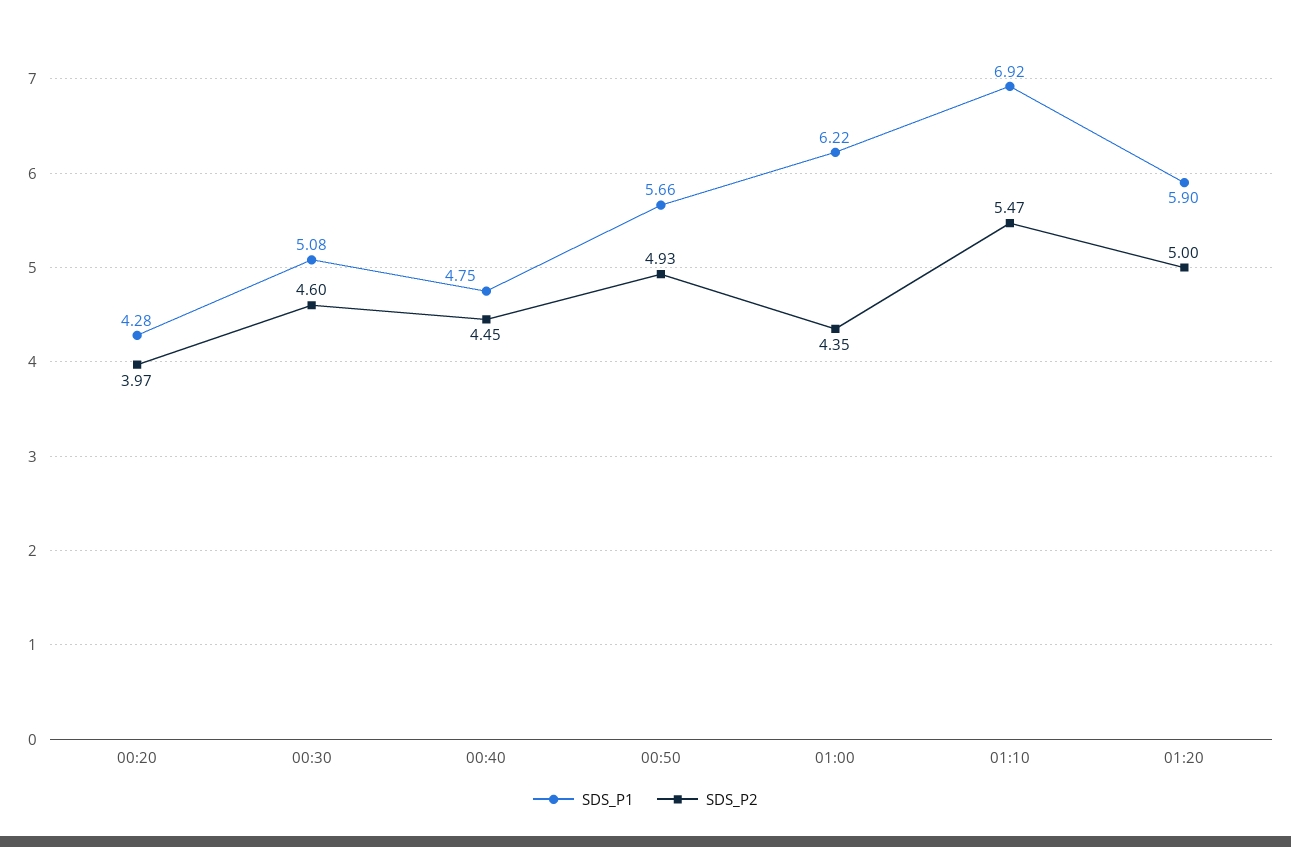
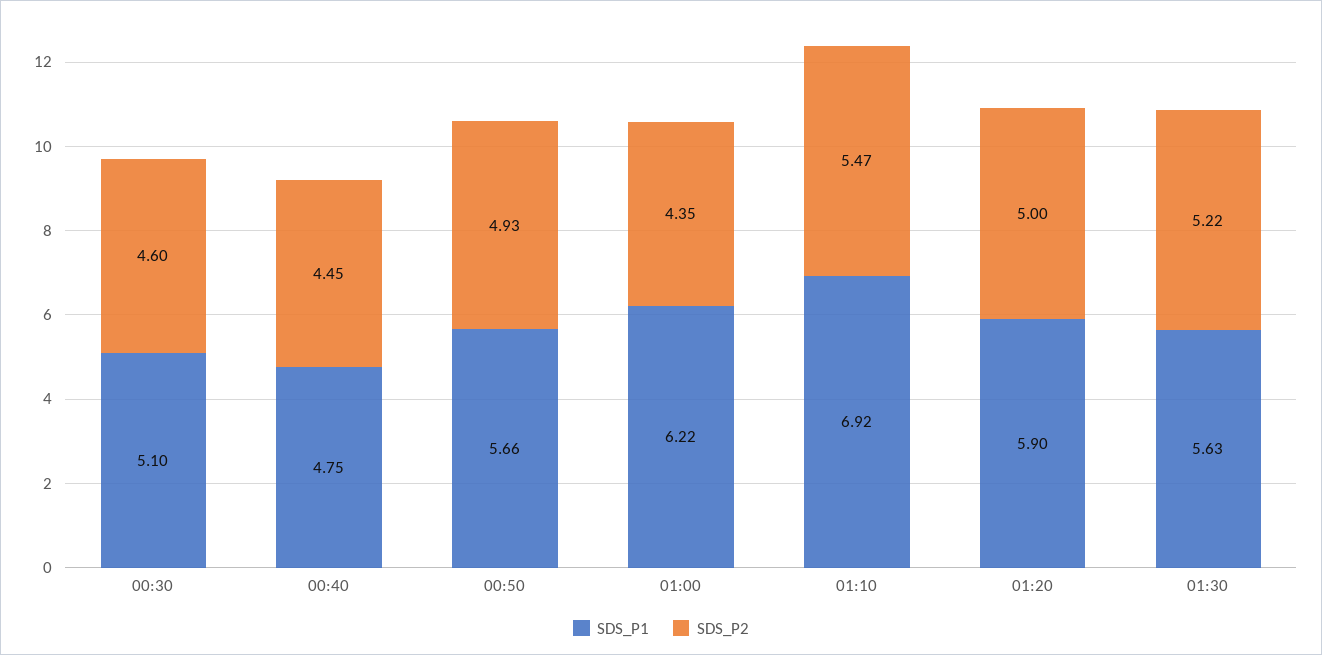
SDS_P1, 00:20: 4.28 -> none
SDS_P2, 00:20: 3.97 -> none
SDS_P1, 00:30: 5.08 -> 5.1
SDS_P1, 01:30: none -> 5.63
SDS_P2, 01:30: none -> 5.22

